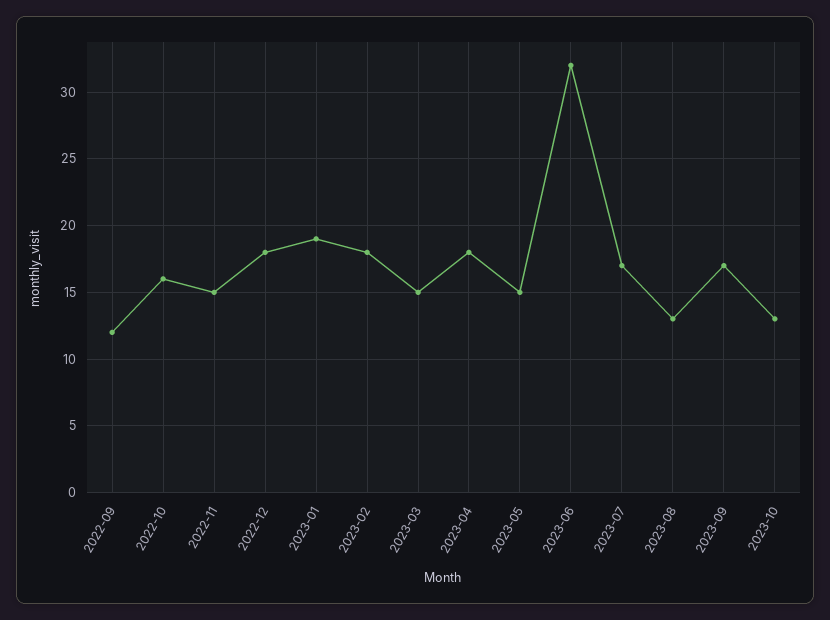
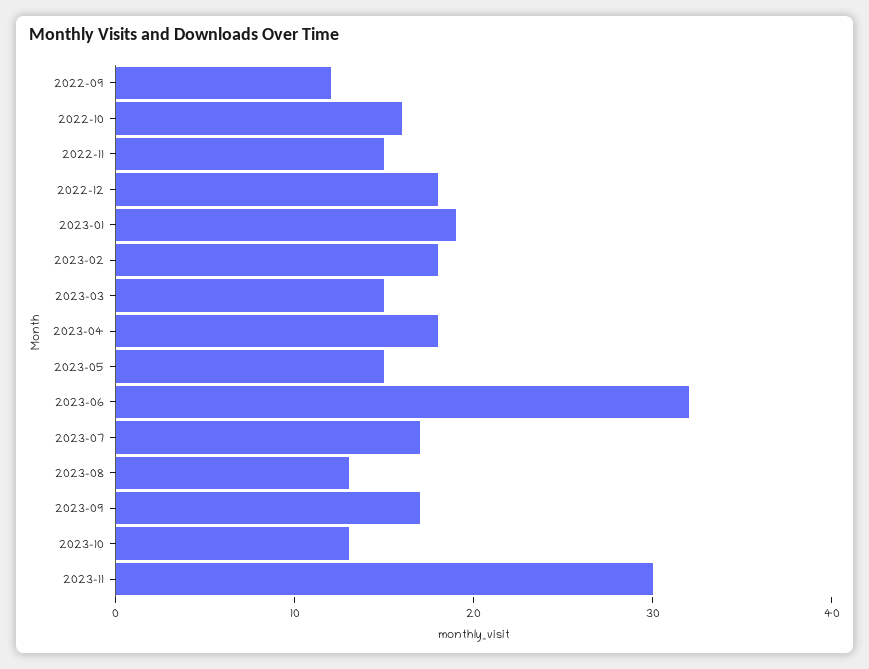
2023-11: none -> 30

